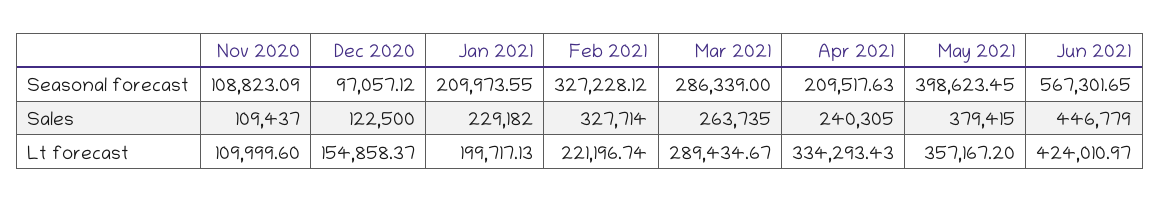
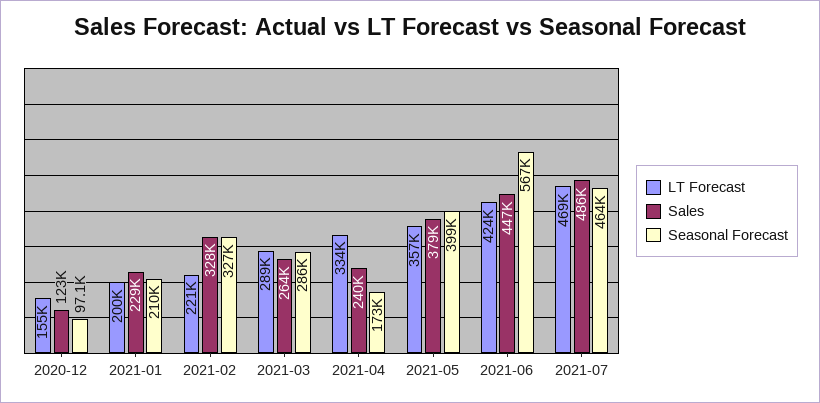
Seasonal forecast, Nov 2020: 108823.09 -> none
Seasonal forecast, Apr 2021: 209517.63 -> 173000
Sales, Nov 2020: 109437 -> none
Lt forecast, Nov 2020: 109999.6 -> none
Lt forecast, 2021-07: none -> 469000
Sales, 2021-07: none -> 486000
Seasonal forecast, 2021-07: none -> 464000

